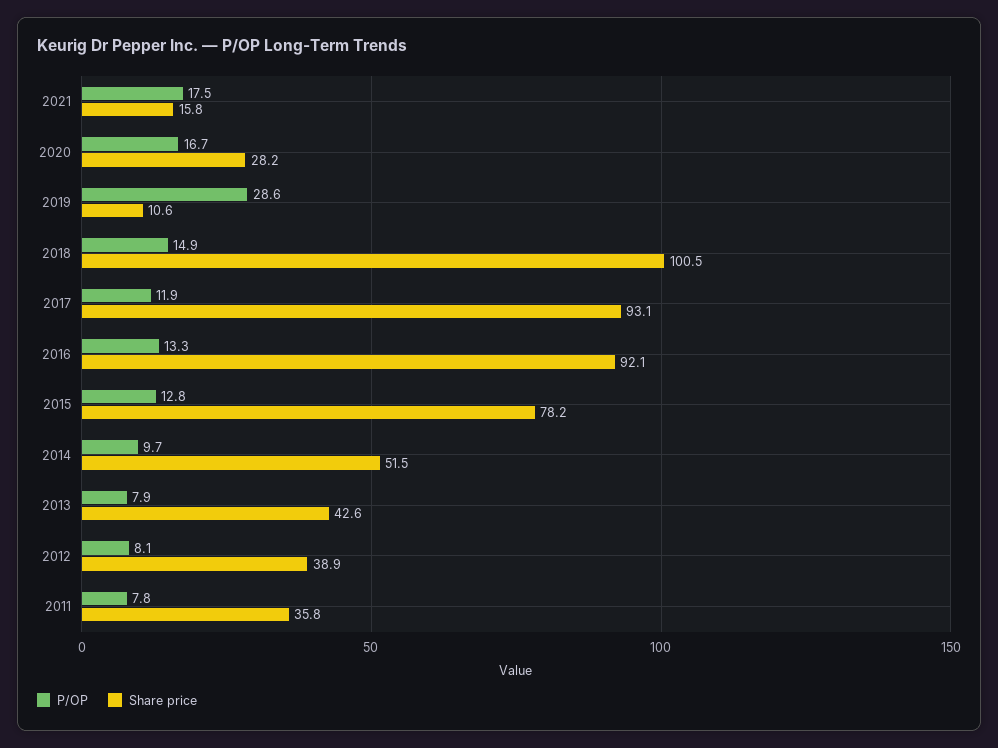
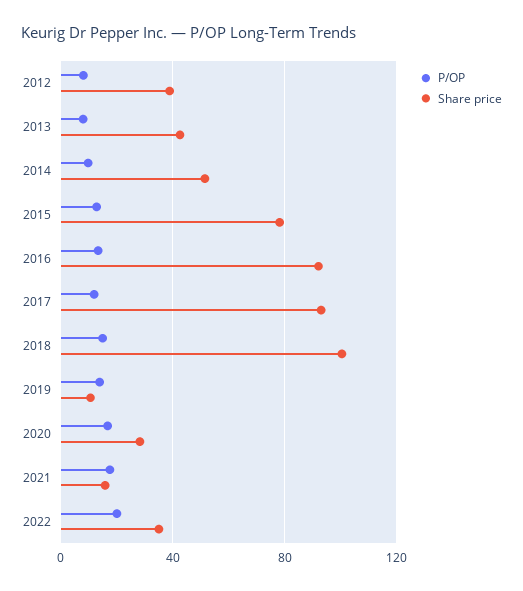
P/OP, 2019: 28.6 -> 15
P/OP, 2011: 7.8 -> none
Share price, 2011: 35.8 -> none
P/OP, 2022: none -> 20
Share price, 2022: none -> 35

